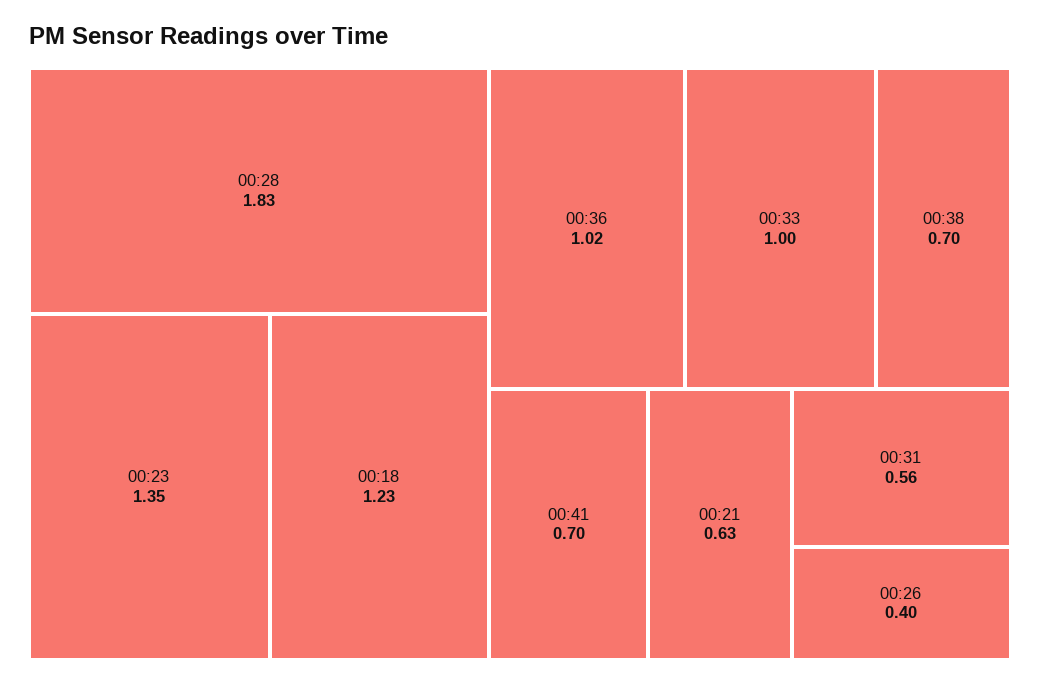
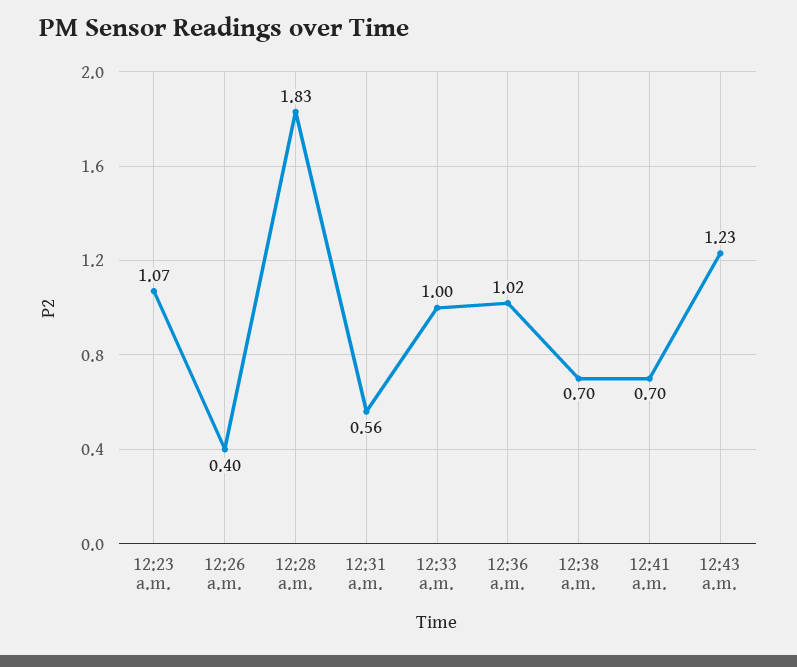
00:23: 1.35 -> 1.07
00:18: 1.23 -> none
00:21: 0.63 -> none
12:43 a.m.: none -> 1.23

